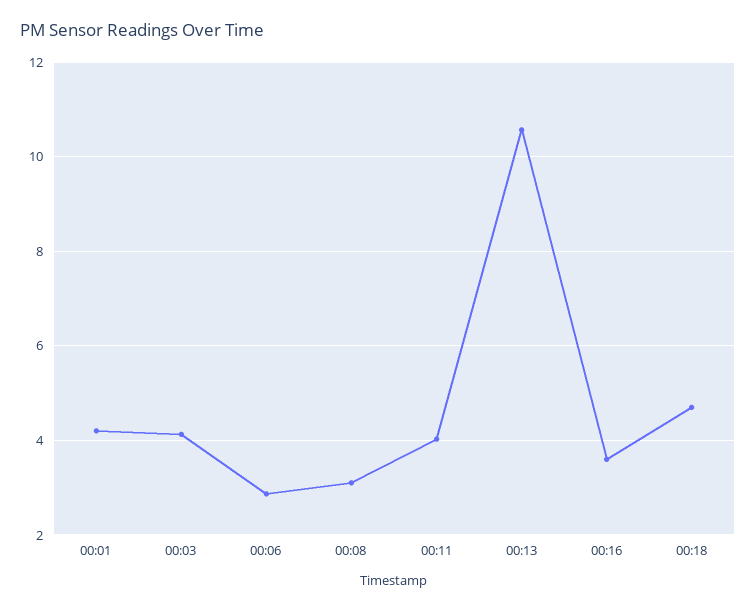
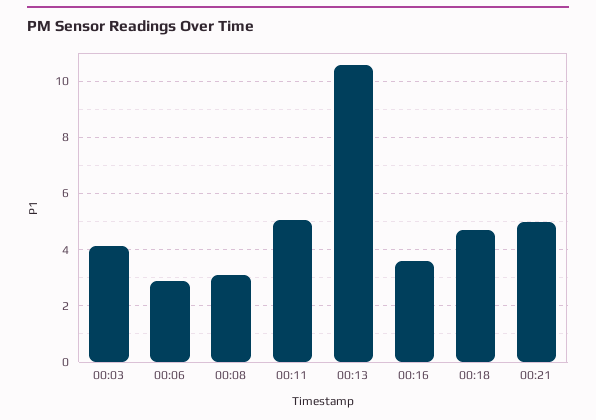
00:01: 4.2 -> none
00:11: 4 -> 5
00:21: none -> 5

